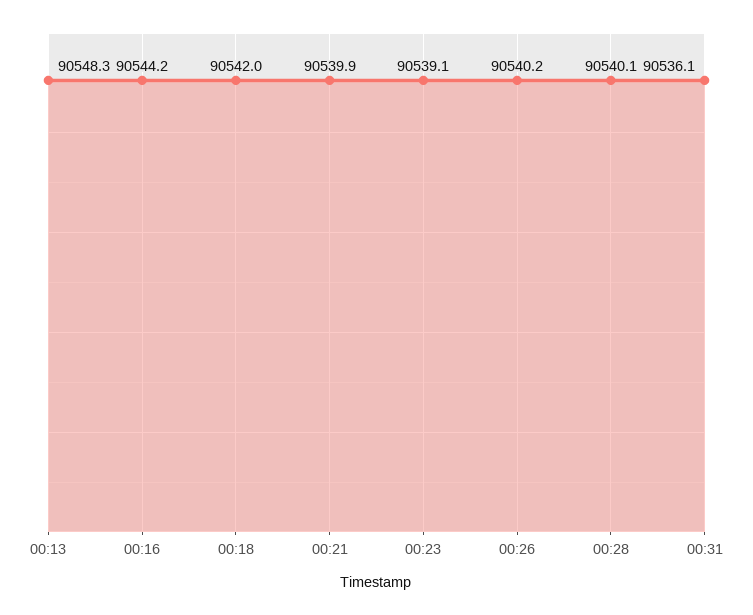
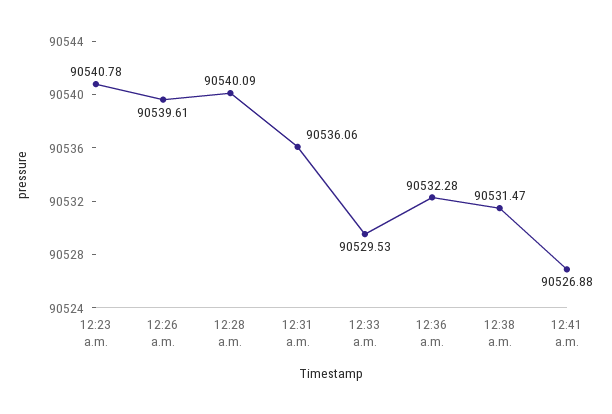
00:13: 90548.3 -> none
00:16: 90544.2 -> none
00:18: 90542 -> none
00:21: 90539.9 -> none
00:23: 90539.1 -> 90540.78
00:26: 90540.2 -> 90539.61
12:33 a.m.: none -> 90529.53
12:36 a.m.: none -> 90532.28
12:38 a.m.: none -> 90531.47
12:41 a.m.: none -> 90526.88

